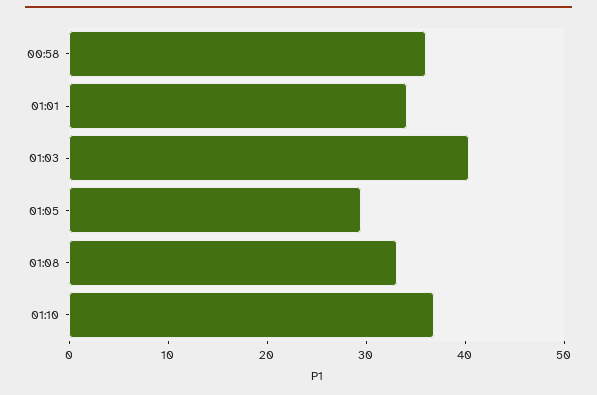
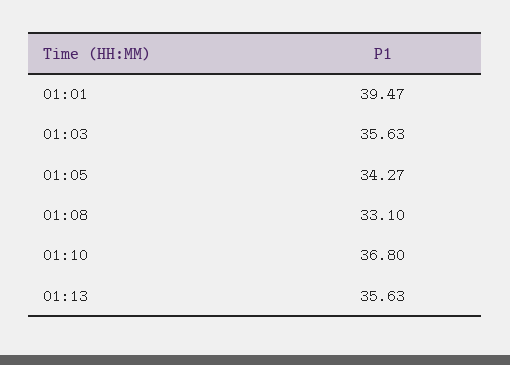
00:58: 36 -> none
01:01: 34 -> 39.47
01:03: 40 -> 35.63
01:05: 30 -> 34.27
01:13: none -> 35.63

